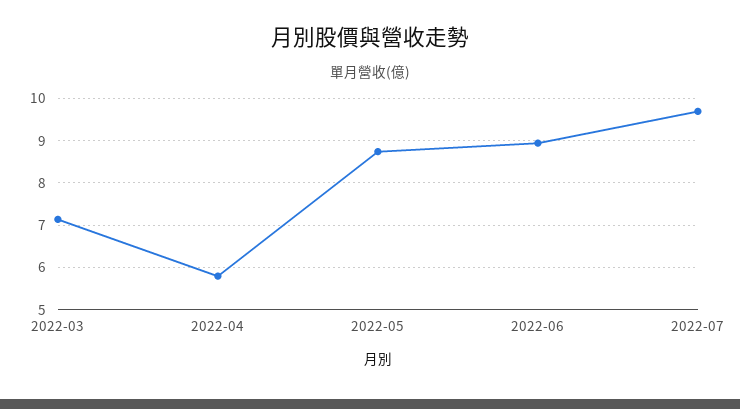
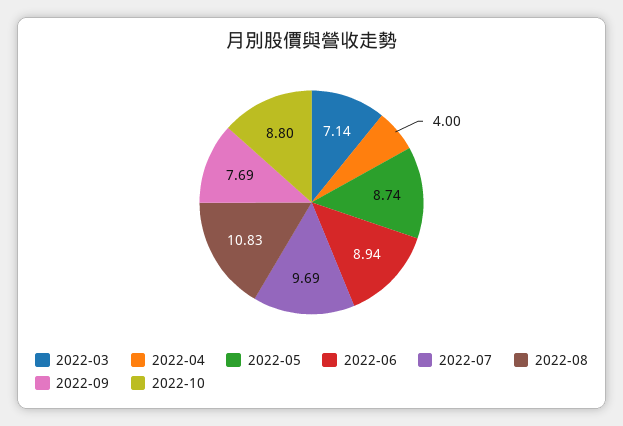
2022-04: 5.8 -> 4
2022-08: none -> 10.83
2022-09: none -> 7.69
2022-10: none -> 8.8

